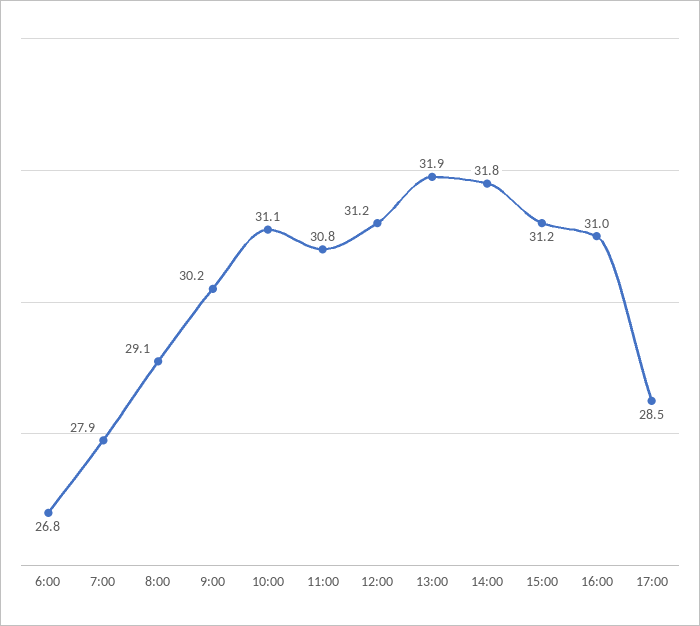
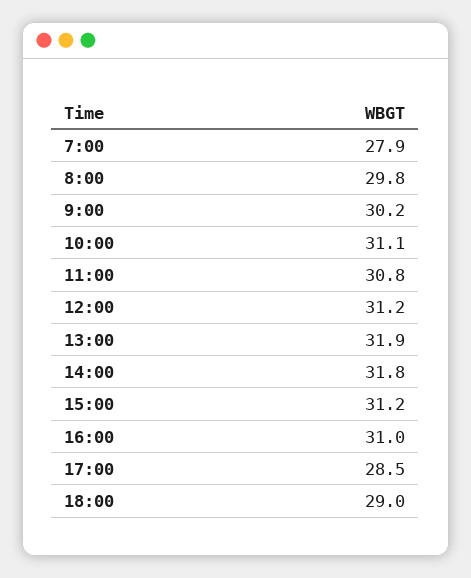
6:00: 26.8 -> none
8:00: 29.1 -> 29.8
18:00: none -> 29

